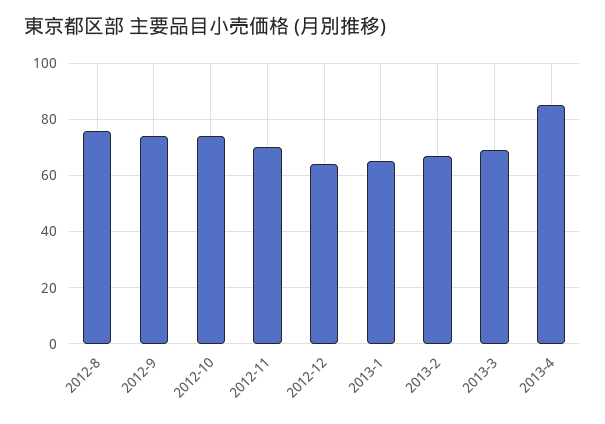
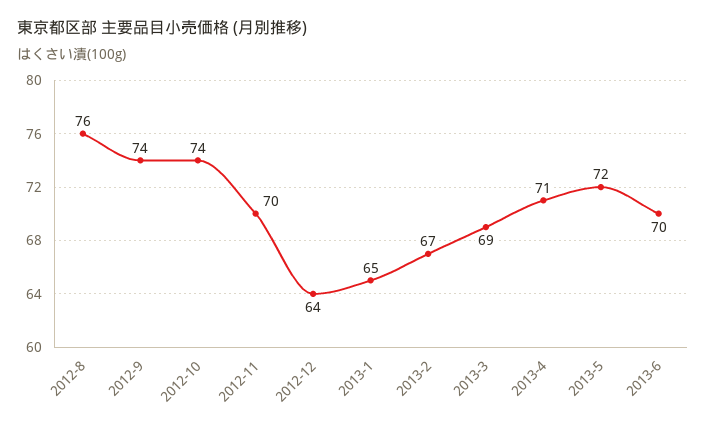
2013-4: 85 -> 71
2013-5: none -> 72
2013-6: none -> 70

